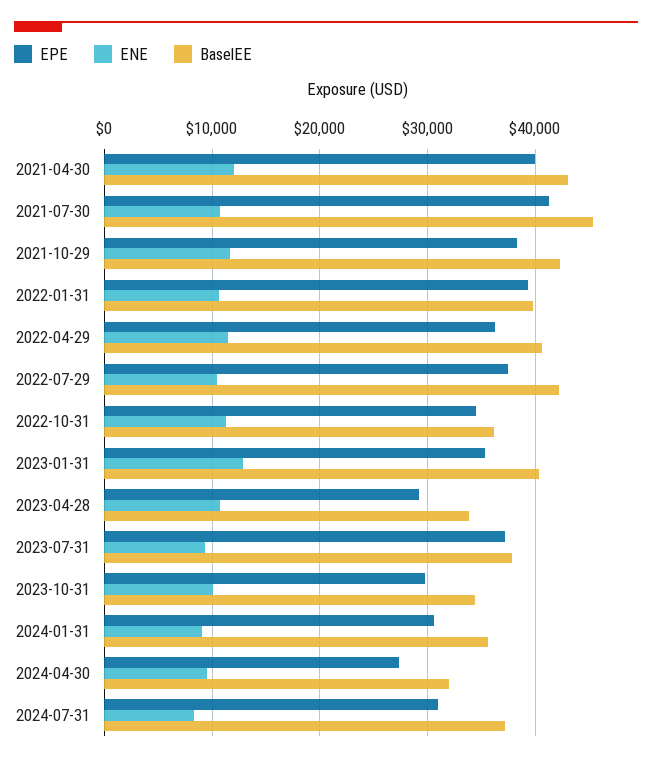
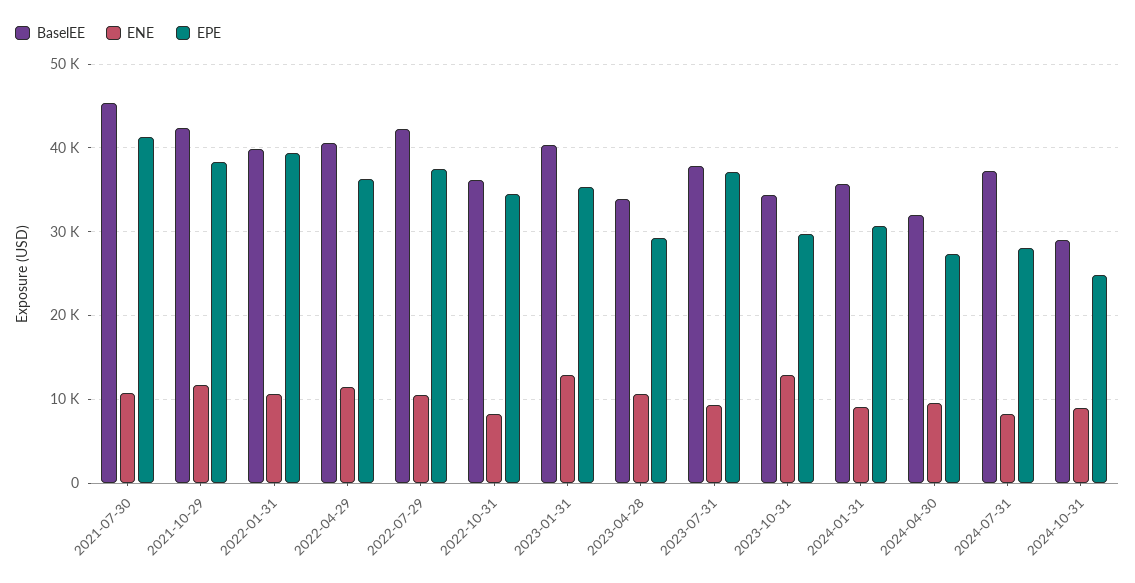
EPE, 2021-04-30: 40000 -> none
ENE, 2021-04-30: 12000 -> none
BaselEE, 2021-04-30: 43000 -> none
ENE, 2022-10-31: 11000 -> 8000
ENE, 2023-10-31: 10000 -> 13000
EPE, 2024-07-31: 31000 -> 28000
BaselEE, 2024-10-31: none -> 29000
ENE, 2024-10-31: none -> 9000
EPE, 2024-10-31: none -> 25000

